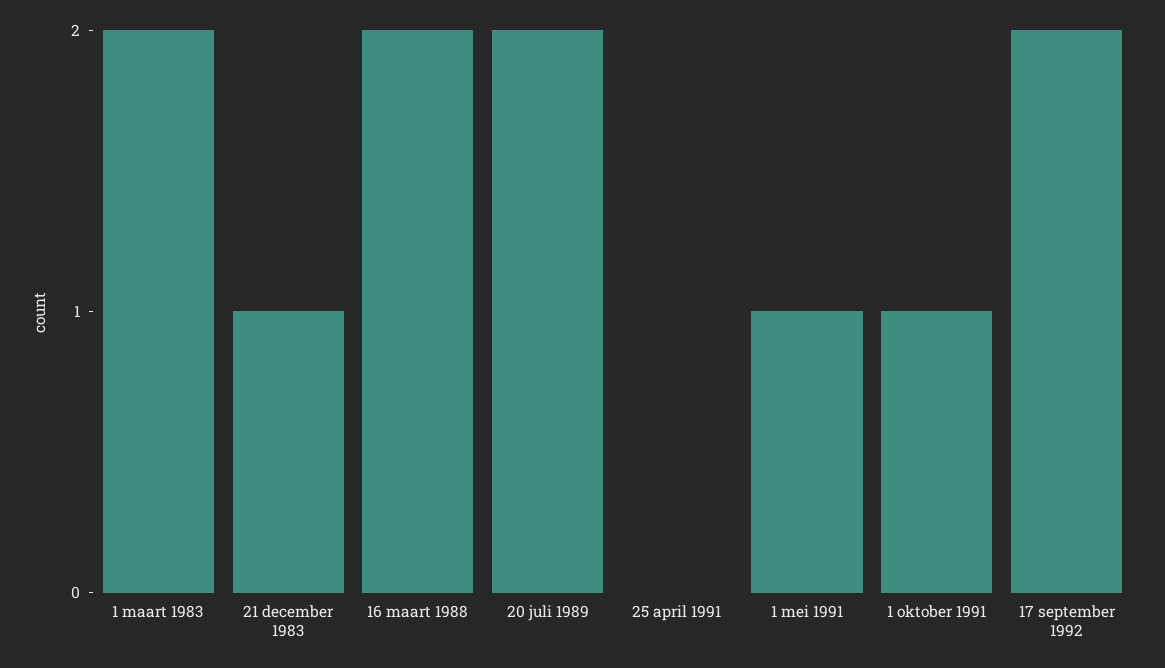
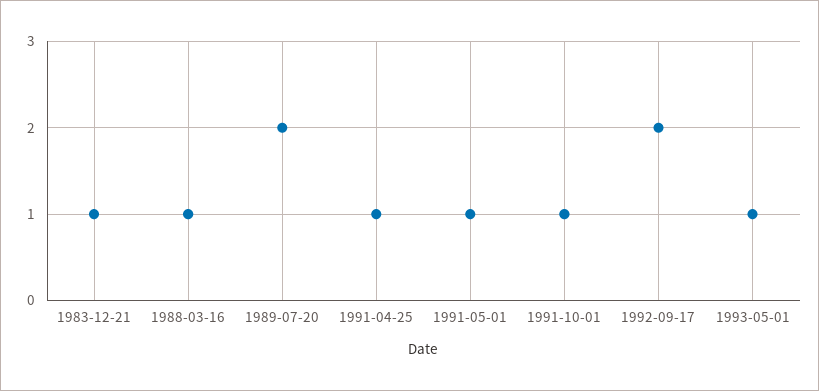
1 maart 1983: 2 -> none
16 maart 1988: 2 -> 1
25 april 1991: 0 -> 1
1993-05-01: none -> 1

